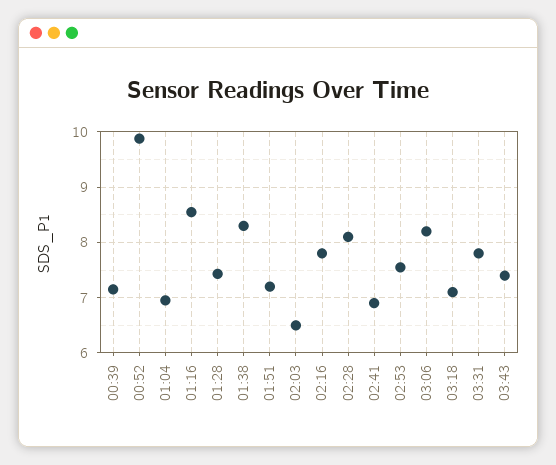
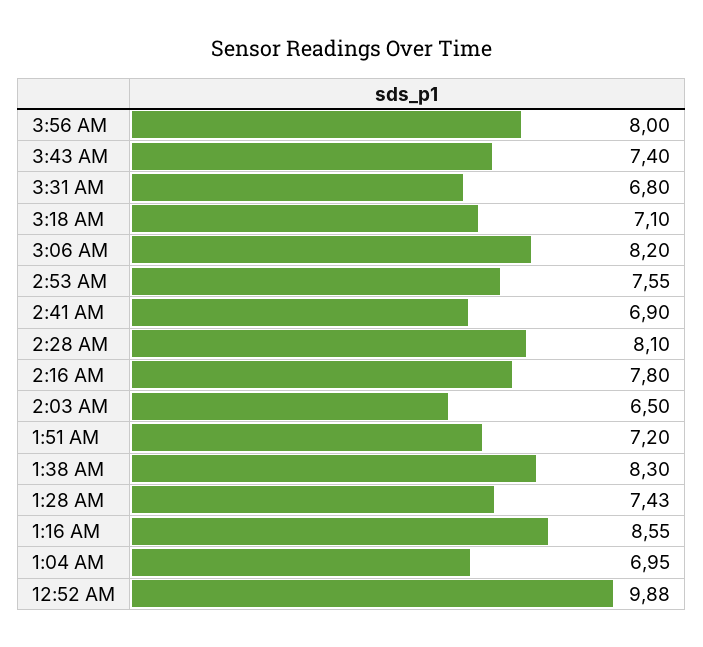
00:39: 7.2 -> none
03:31: 7.8 -> 6.8
3:56 AM: none -> 8

